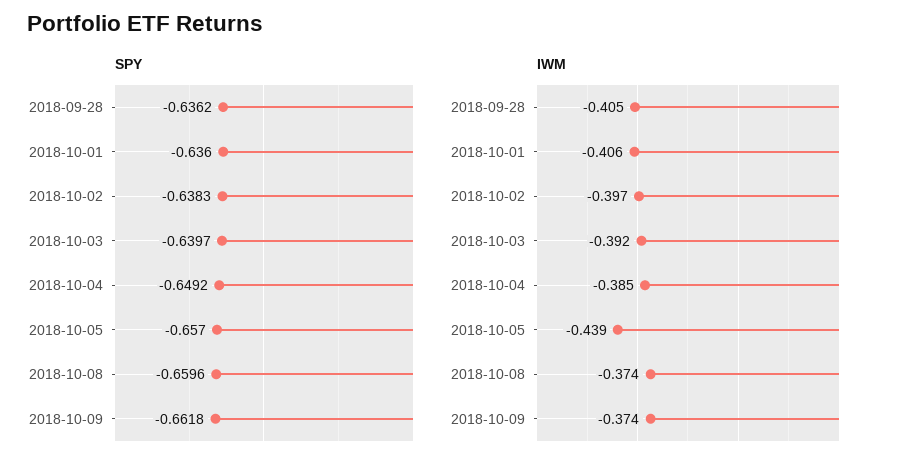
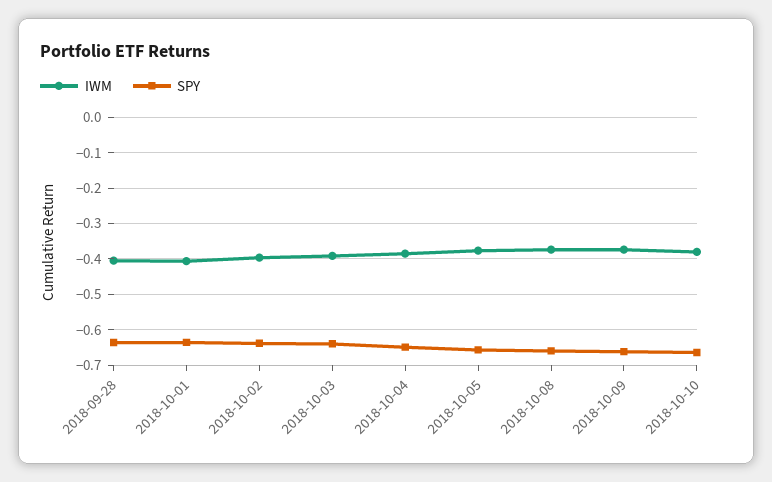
IWM, 2018-10-05: -0.439 -> -0.38
IWM, 2018-10-10: none -> -0.38
SPY, 2018-10-10: none -> -0.66

